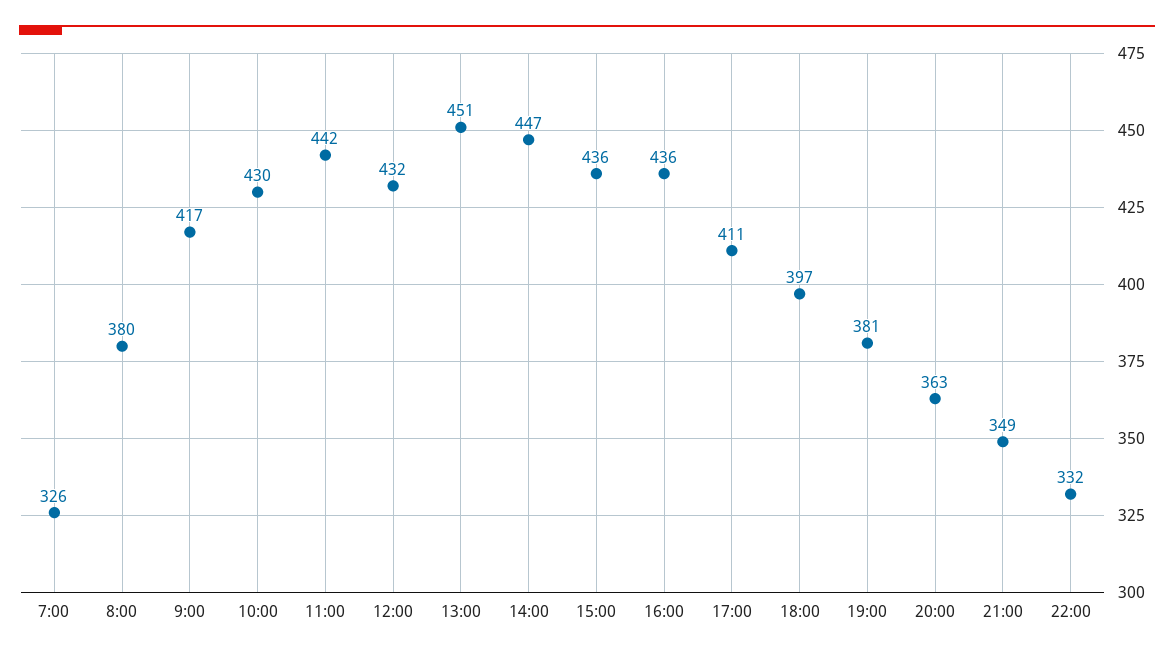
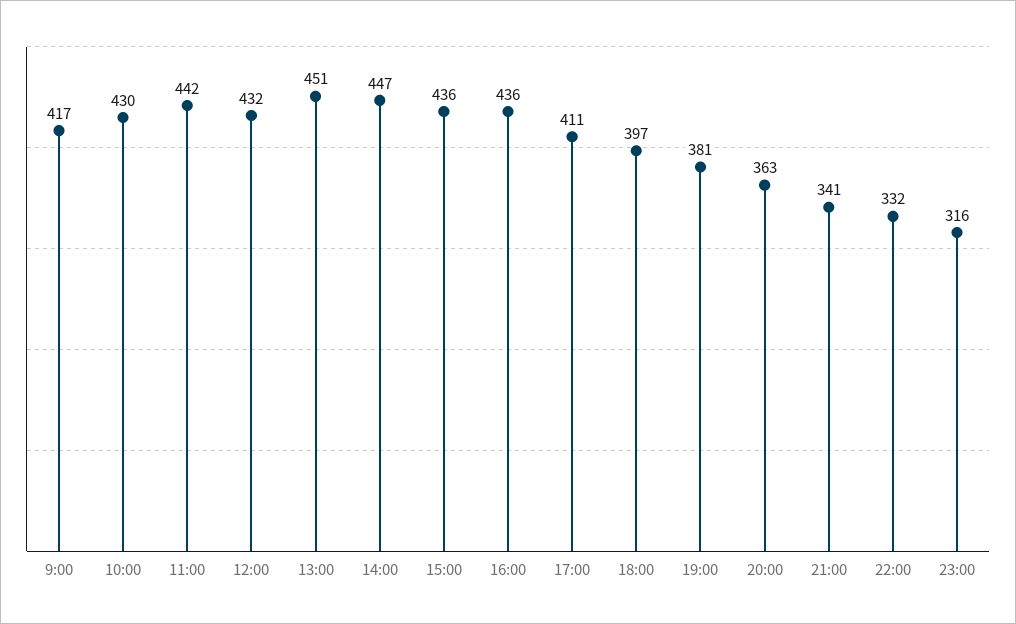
7:00: 326 -> none
8:00: 380 -> none
21:00: 349 -> 341
23:00: none -> 316

